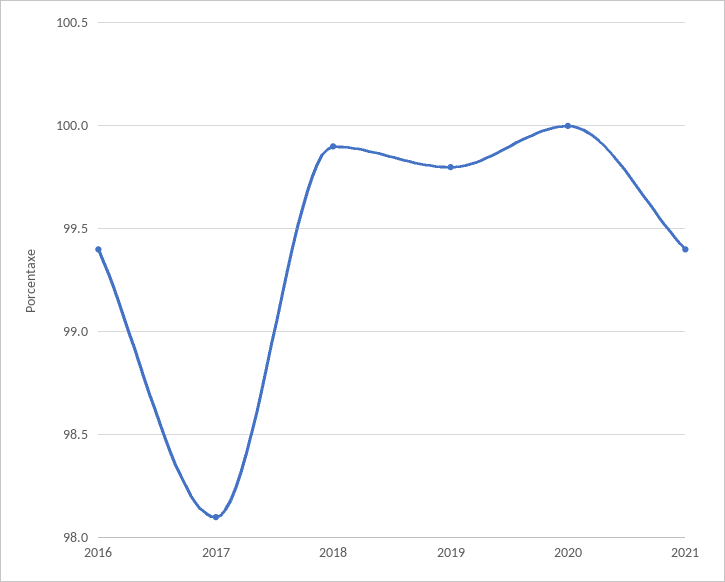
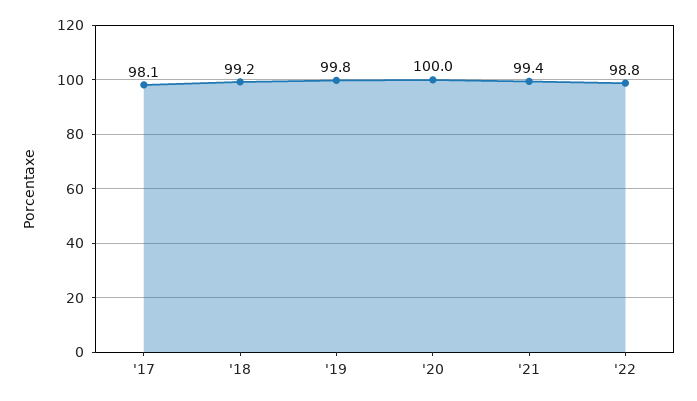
2016: 99.4 -> none
2018: 99.9 -> 99.2
'22: none -> 98.8

